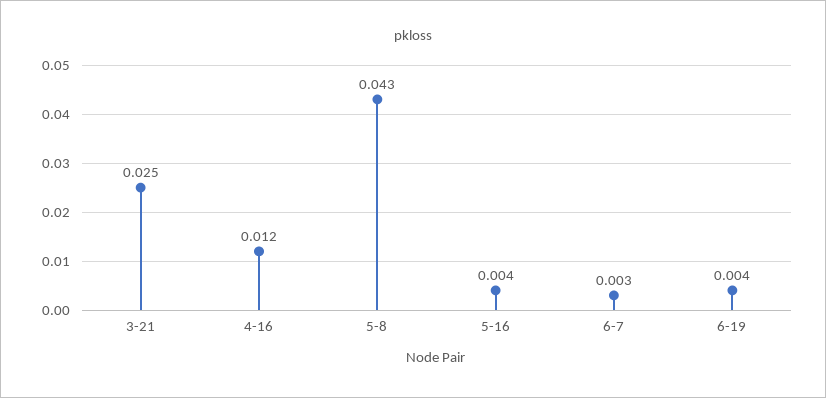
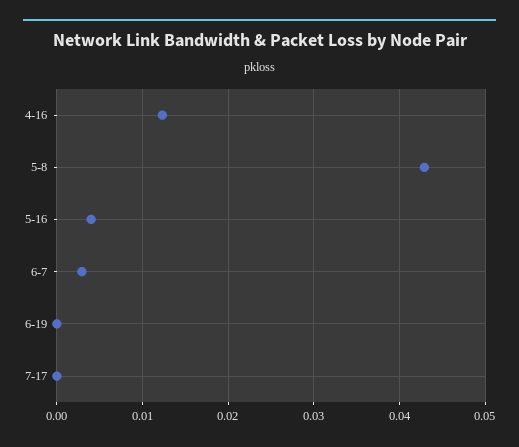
3-21: 0.025 -> none
6-19: 0.004 -> 0
7-17: none -> 0

